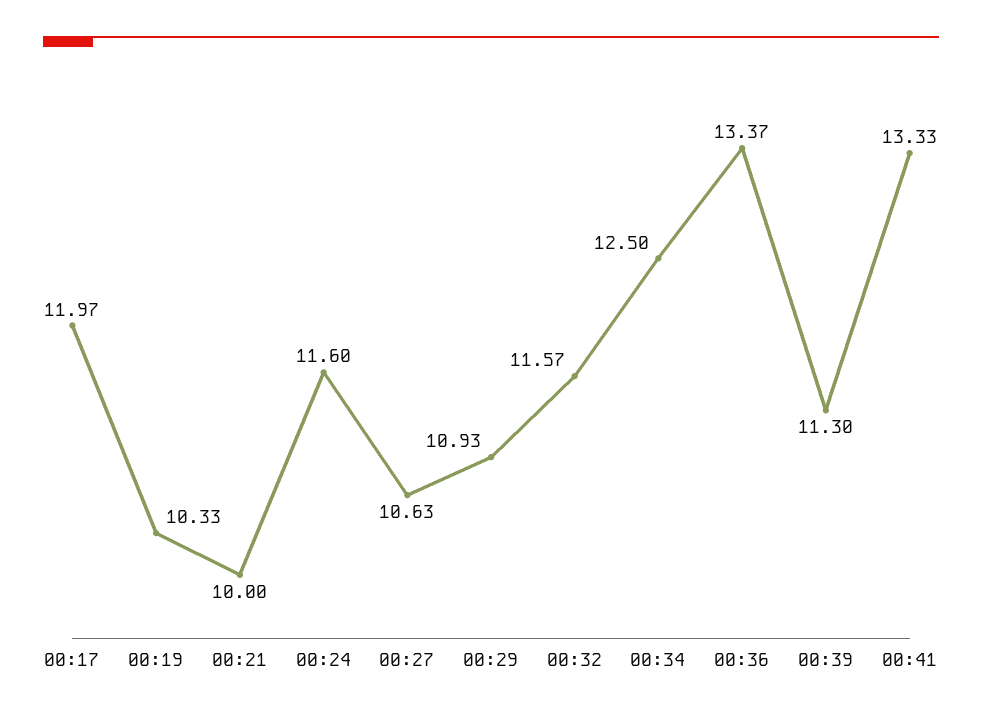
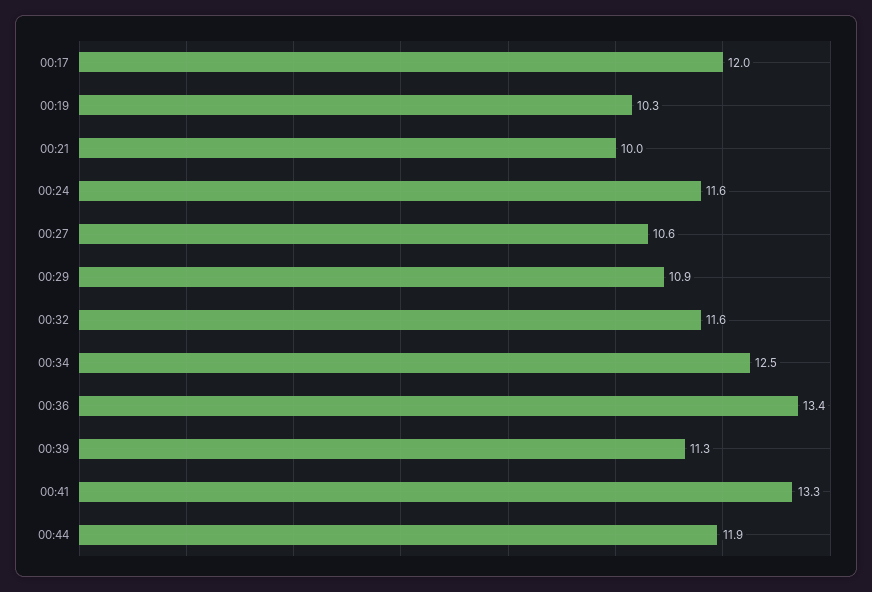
00:44: none -> 11.9

